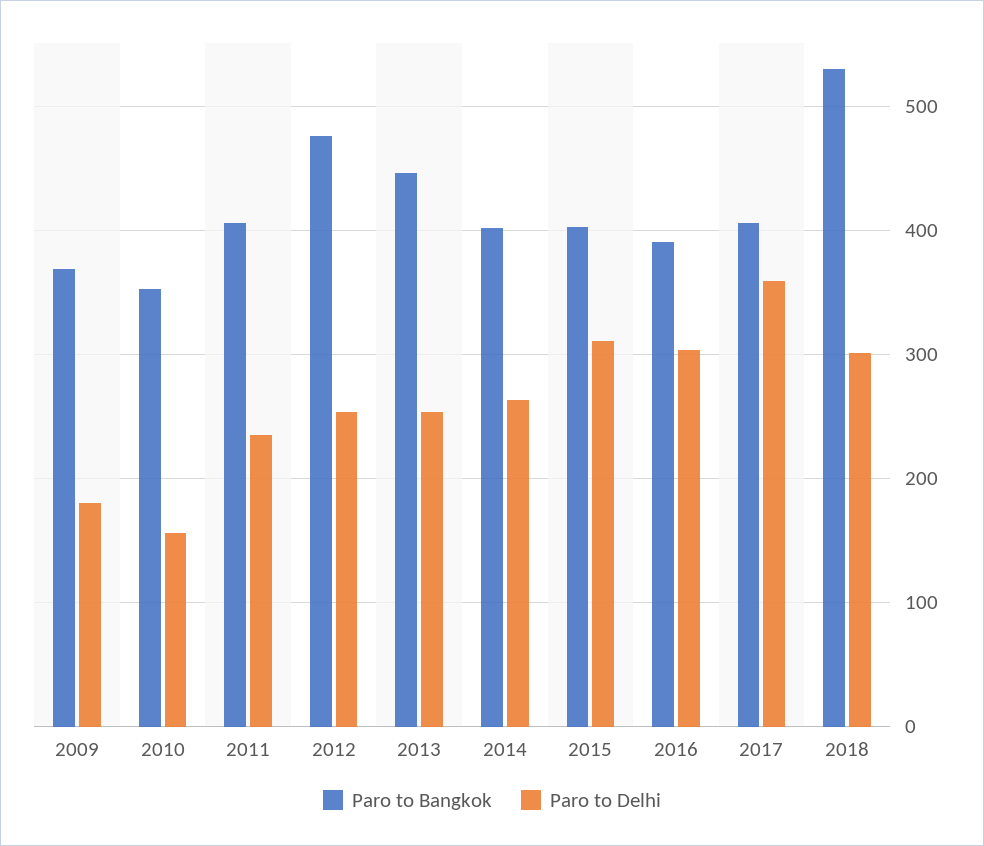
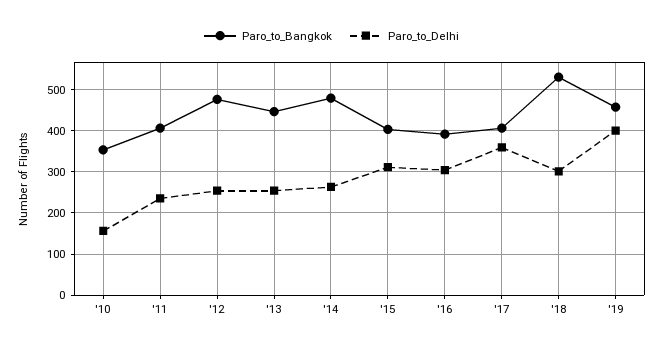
Paro to Bangkok, 2009: 370 -> none
Paro to Delhi, 2009: 180 -> none
Paro to Bangkok, 2014: 400 -> 480
Paro to Bangkok, '19: none -> 460
Paro to Delhi, '19: none -> 400

